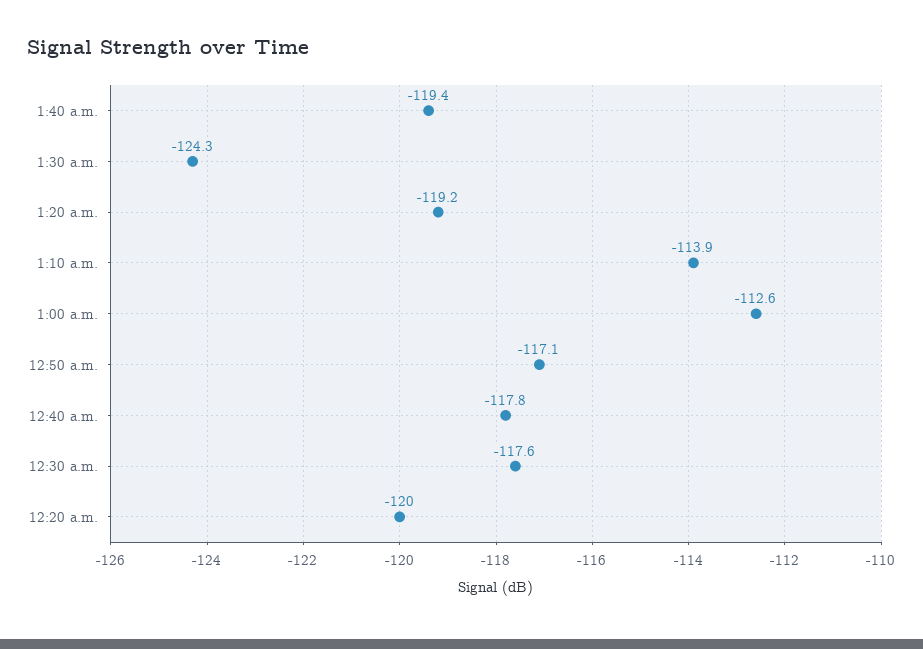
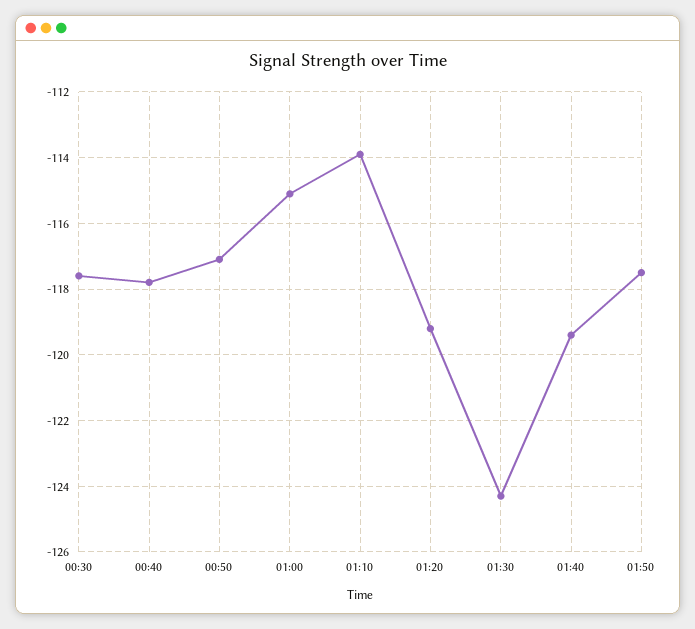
1:00 a.m.: -112.6 -> -115
12:20 a.m.: -120 -> none
01:50: none -> -117.5

